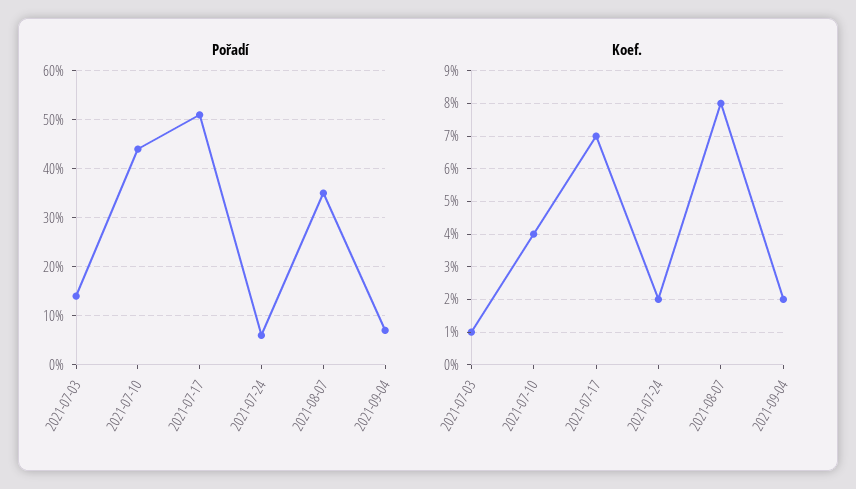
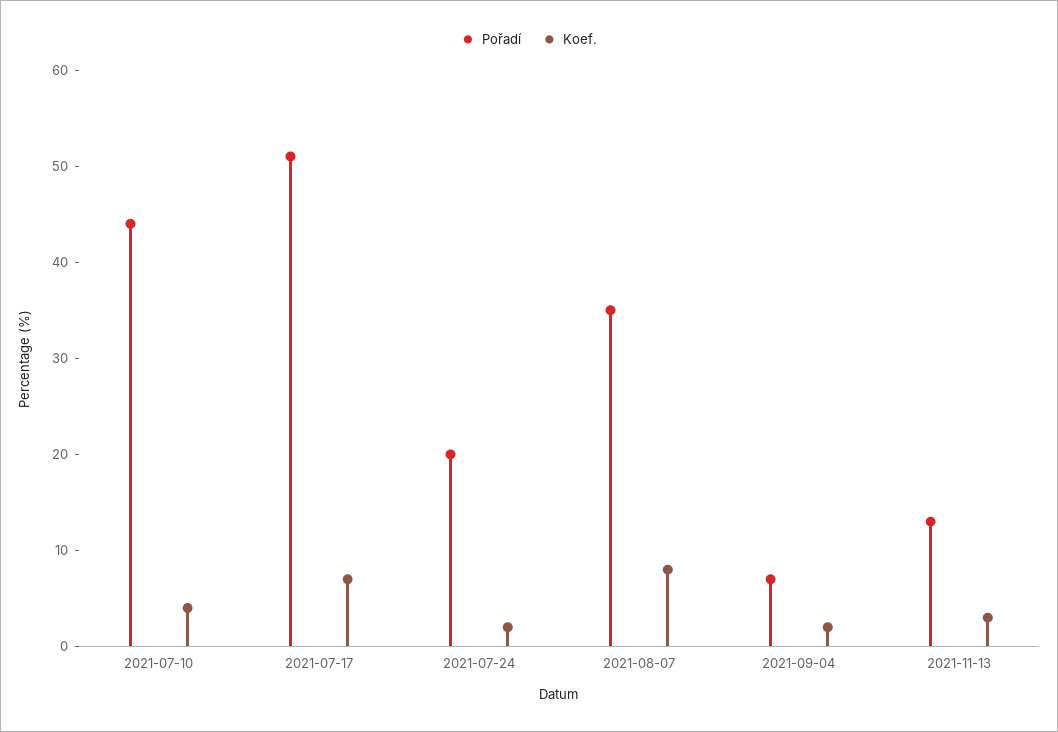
Pořadí, 2021-07-03: 15 -> none
Pořadí, 2021-07-24: 5 -> 20
Koef., 2021-07-03: 1 -> none
Pořadí, 2021-11-13: none -> 13
Koef., 2021-11-13: none -> 3

